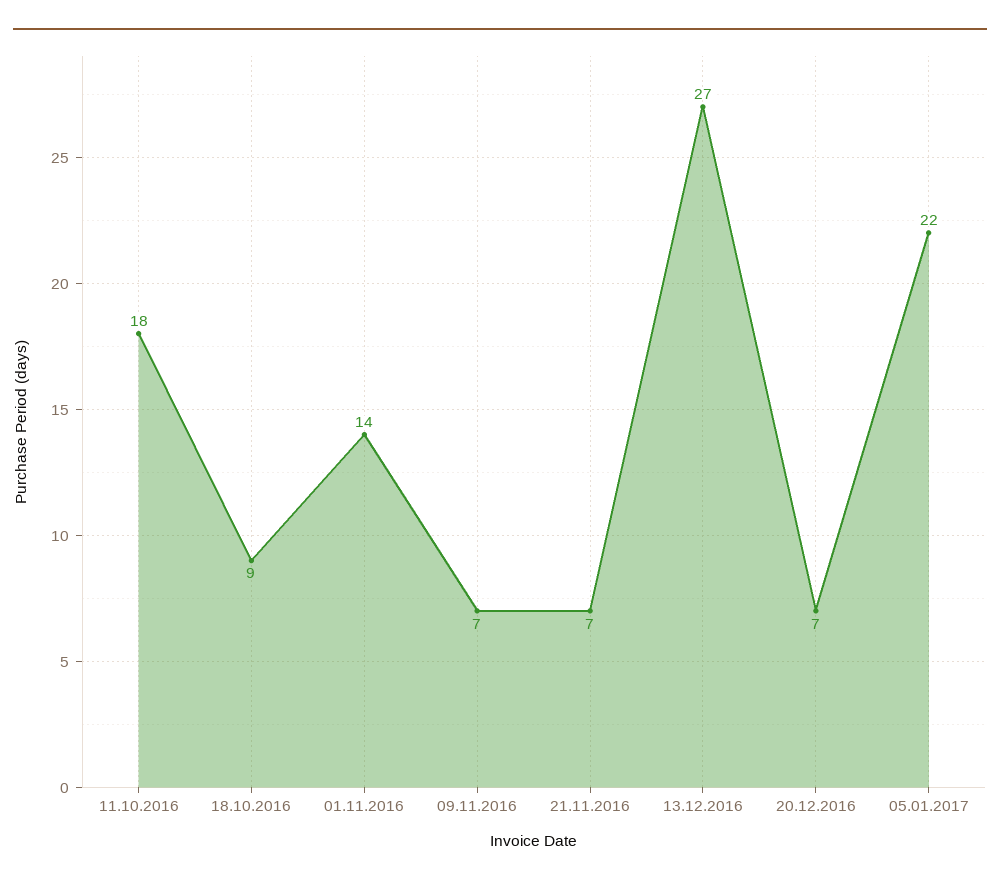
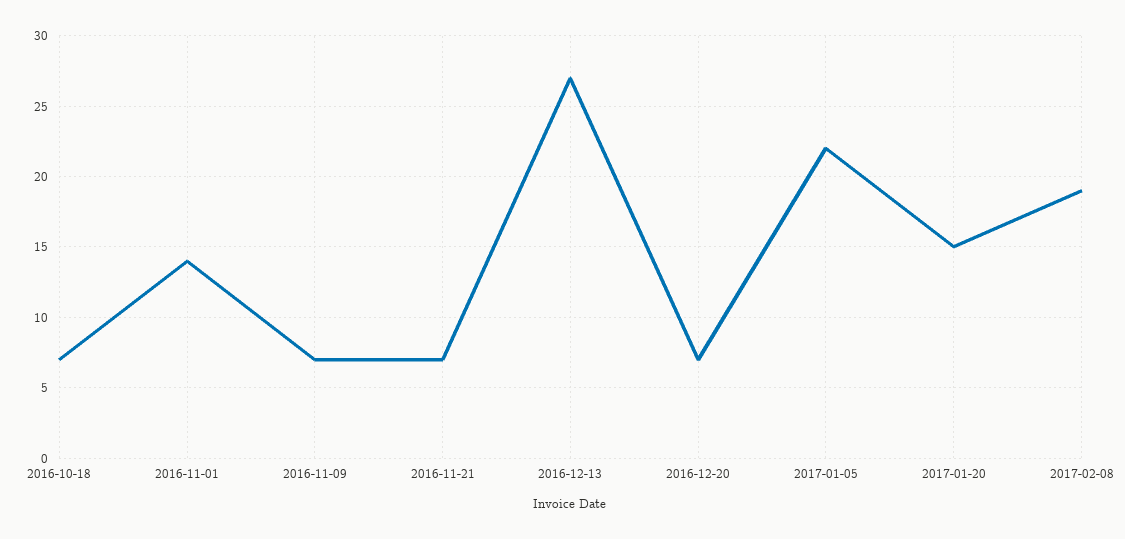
11.10.2016: 18 -> none
18.10.2016: 9 -> 7
2017-01-20: none -> 15
2017-02-08: none -> 19

